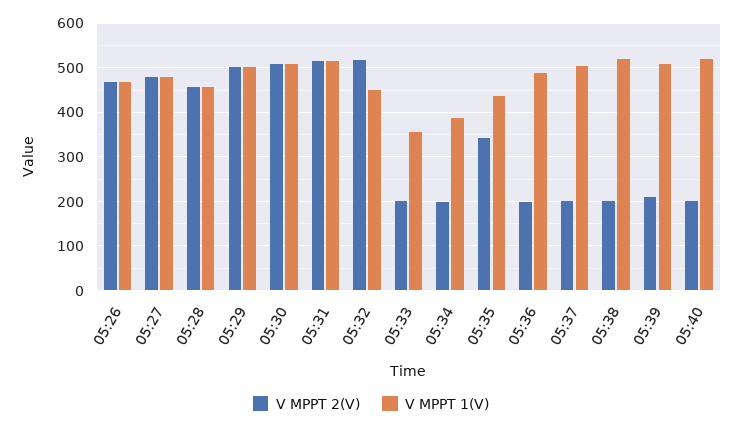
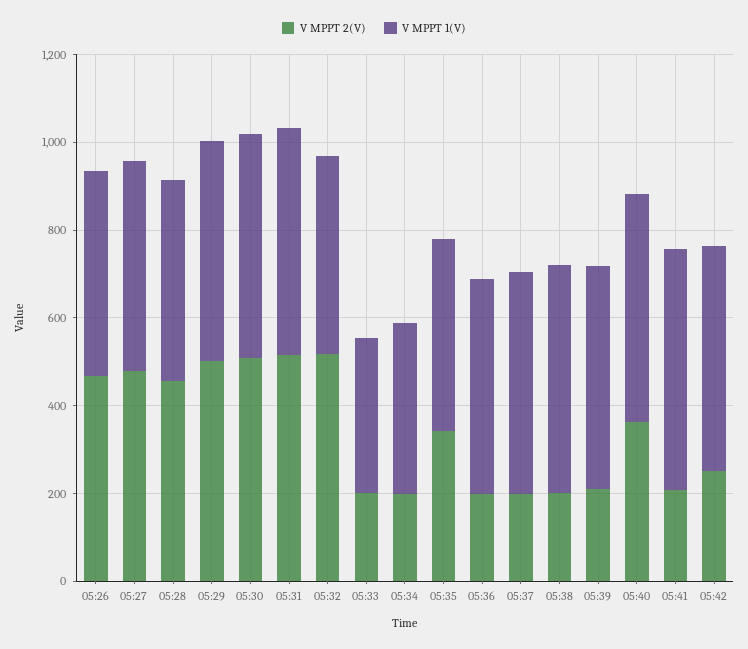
V MPPT 2(V), 05:40: 200 -> 350
V MPPT 2(V), 05:41: none -> 200
V MPPT 1(V), 05:41: none -> 550
V MPPT 2(V), 05:42: none -> 250
V MPPT 1(V), 05:42: none -> 500

